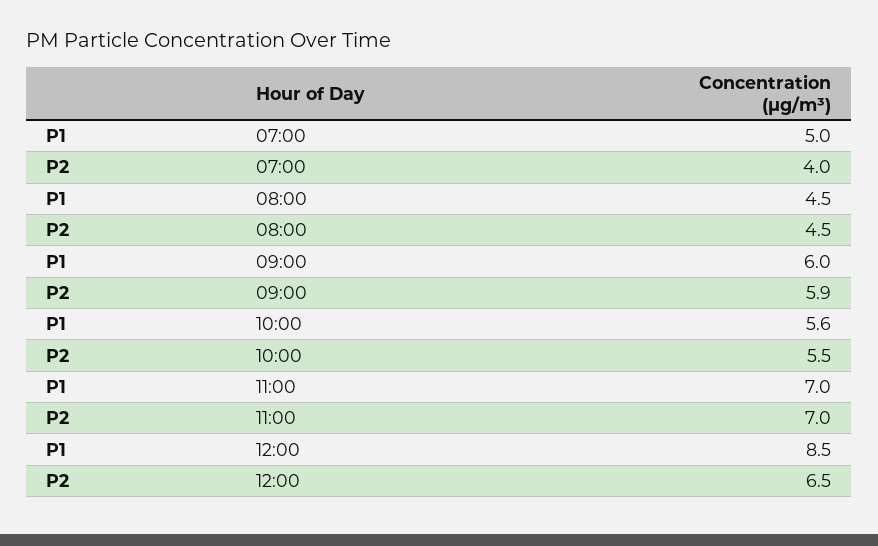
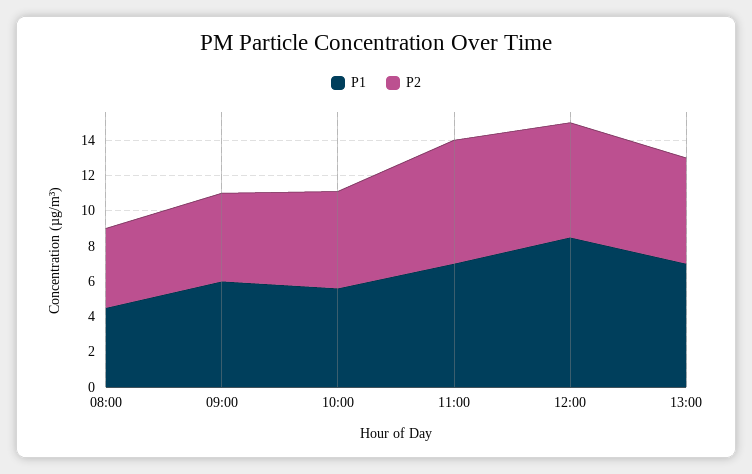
P1, 07:00: 5 -> none
P2, 07:00: 4 -> none
P2, 09:00: 5.9 -> 5
P1, 13:00: none -> 7
P2, 13:00: none -> 6

